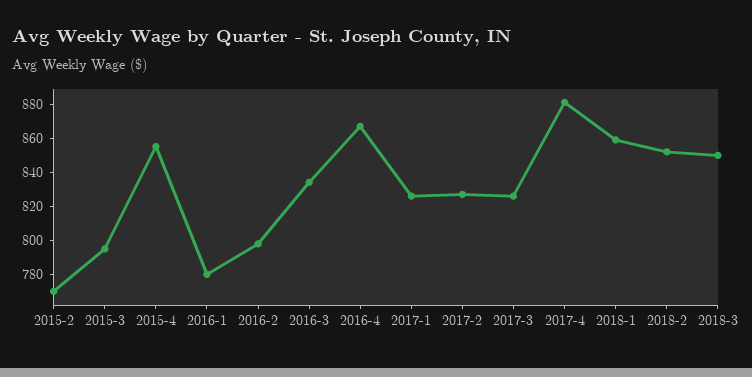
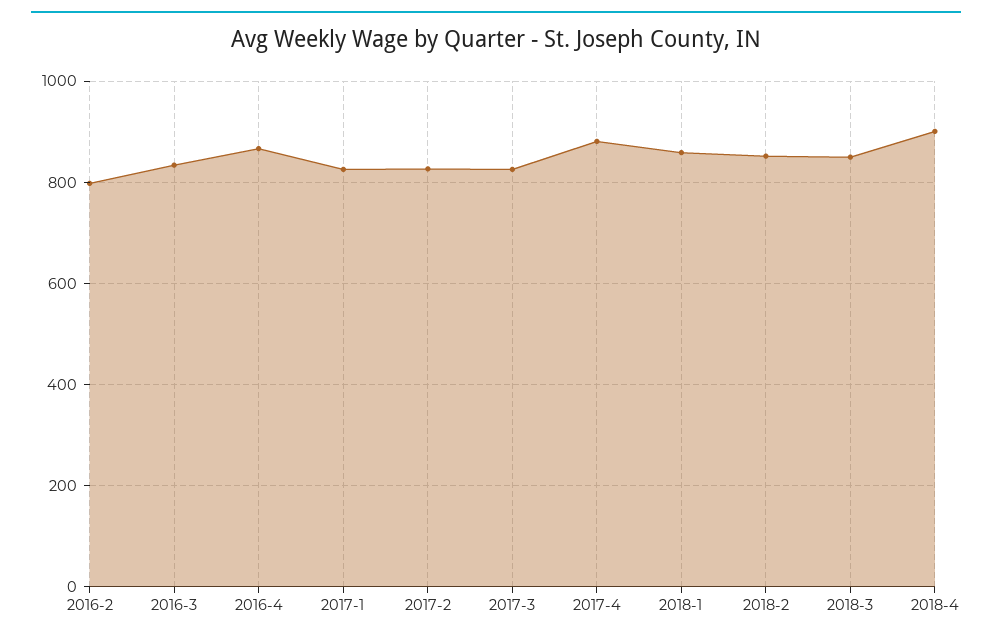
2015-2: 770 -> none
2015-3: 795 -> none
2015-4: 855 -> none
2016-1: 780 -> none
2018-4: none -> 900

